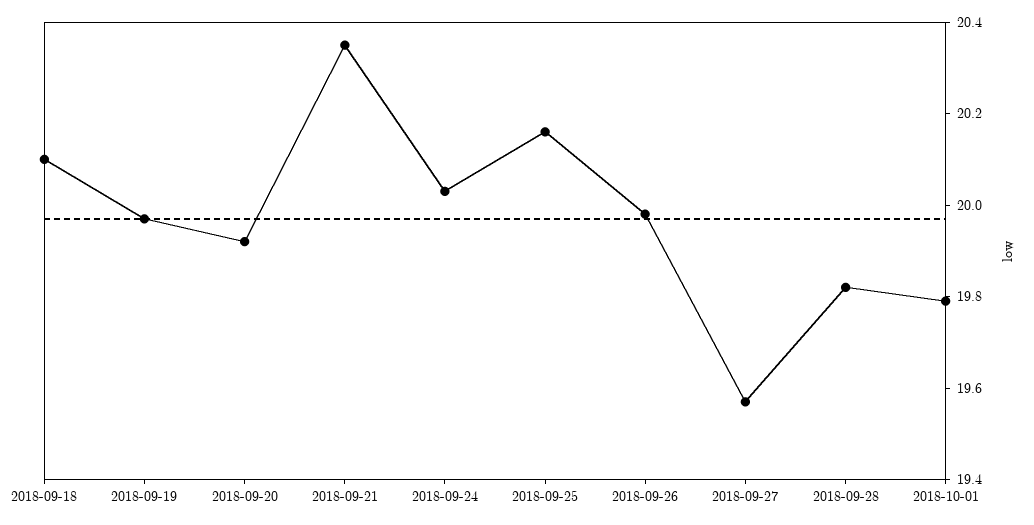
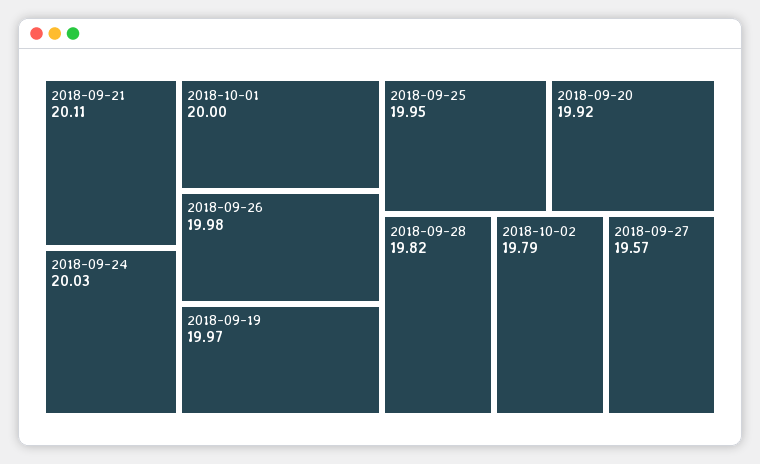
2018-09-18: 20.1 -> none
2018-09-21: 20.35 -> 20.11
2018-09-25: 20.15 -> 19.95
2018-10-01: 19.8 -> 20
2018-10-02: none -> 19.79

